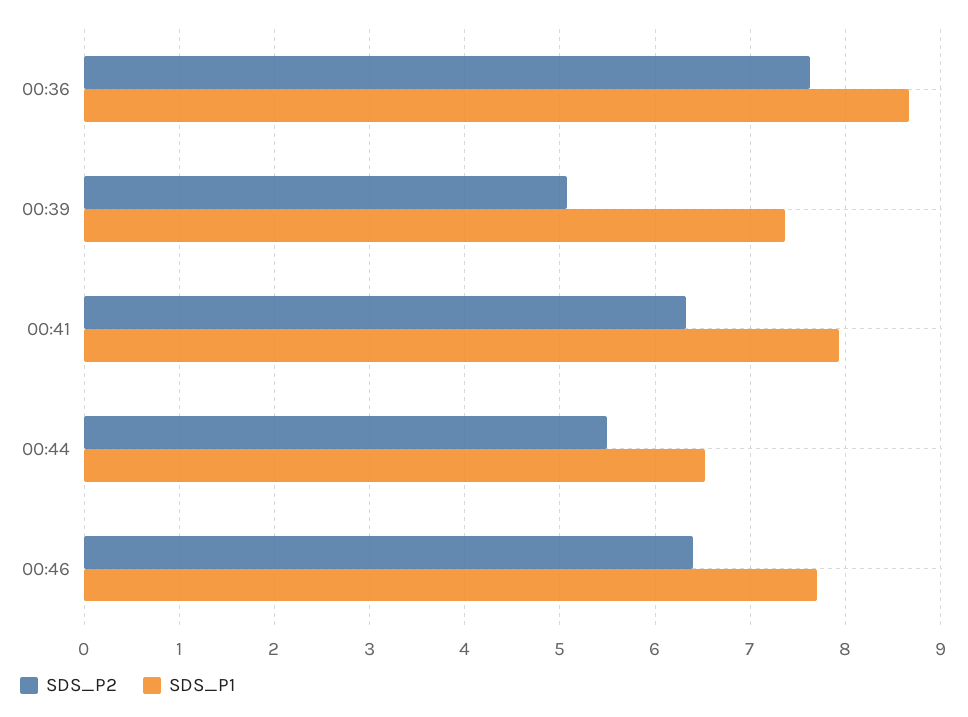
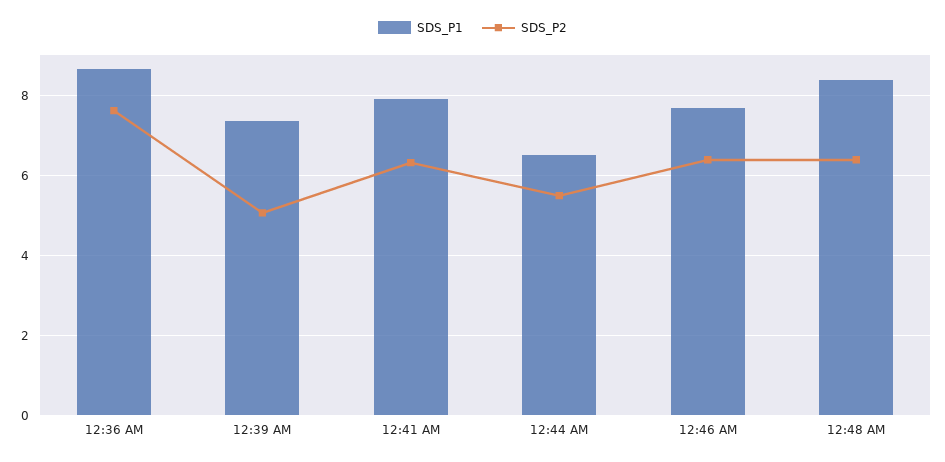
SDS_P1, 12:48 AM: none -> 8.4
SDS_P2, 12:48 AM: none -> 6.4

